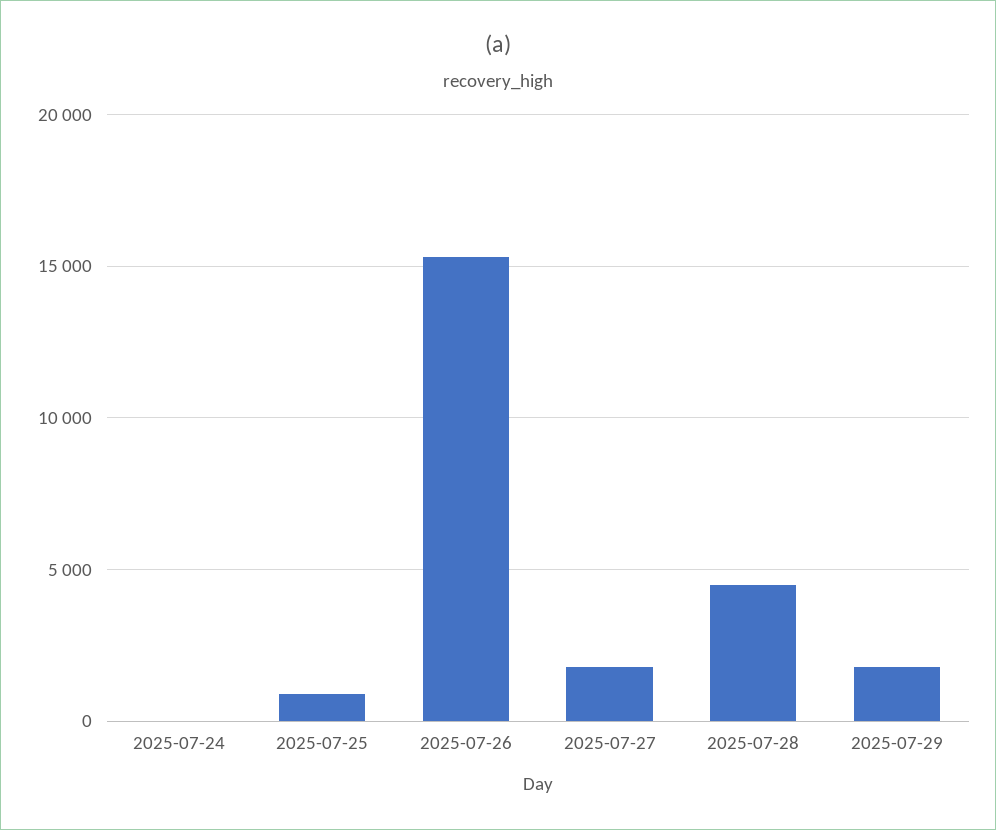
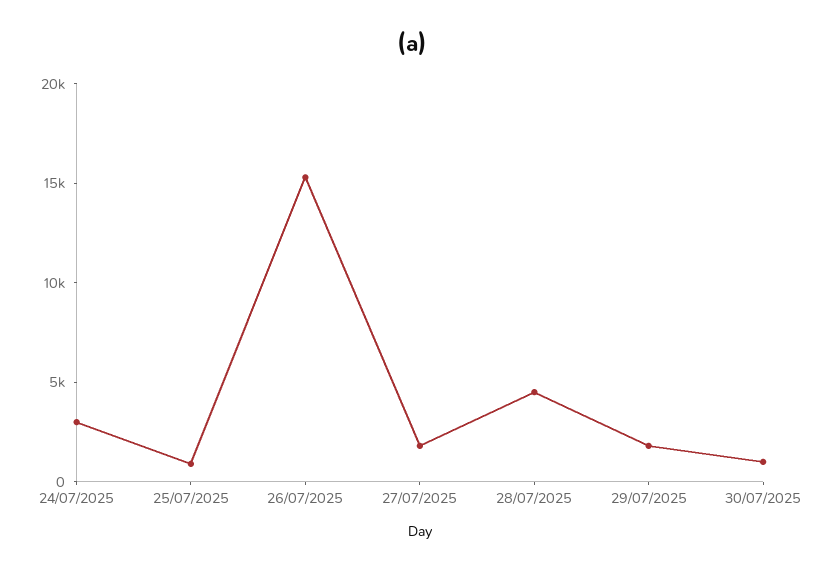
2025-07-24: 0 -> 3000
30/07/2025: none -> 1000

